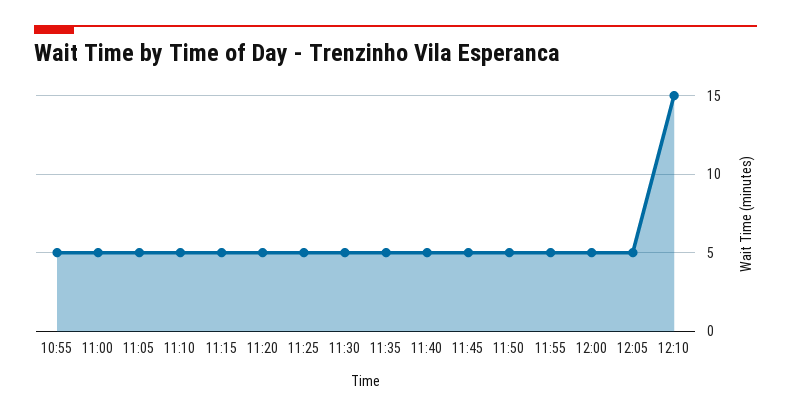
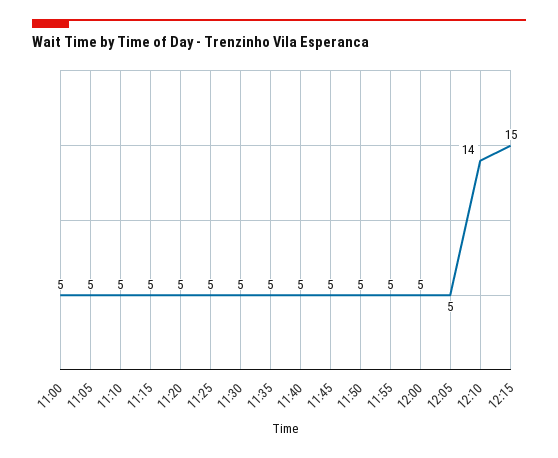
10:55: 5 -> none
12:10: 15 -> 14
12:15: none -> 15

